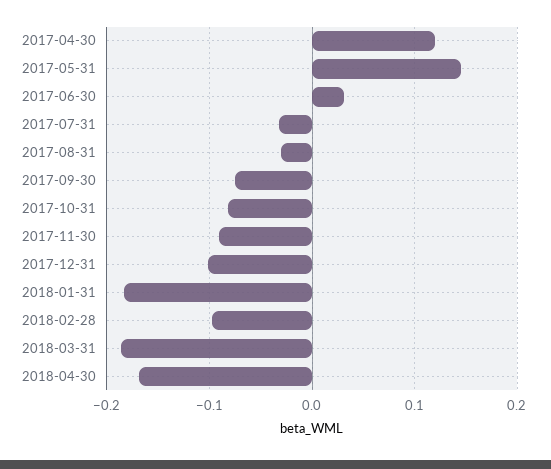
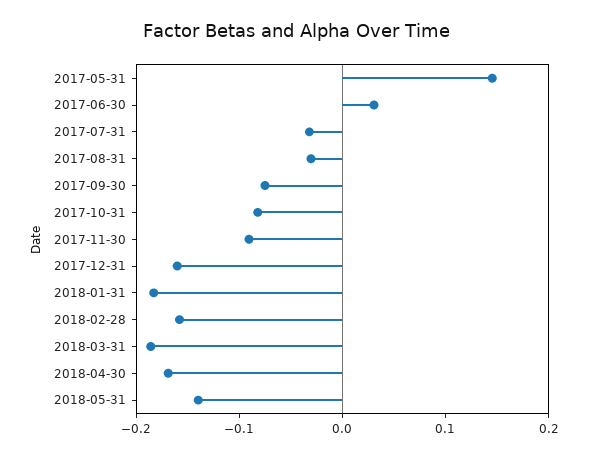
2017-04-30: 0.12 -> none
2017-12-31: -0.1 -> -0.16
2018-02-28: -0.1 -> -0.16
2018-05-31: none -> -0.14

